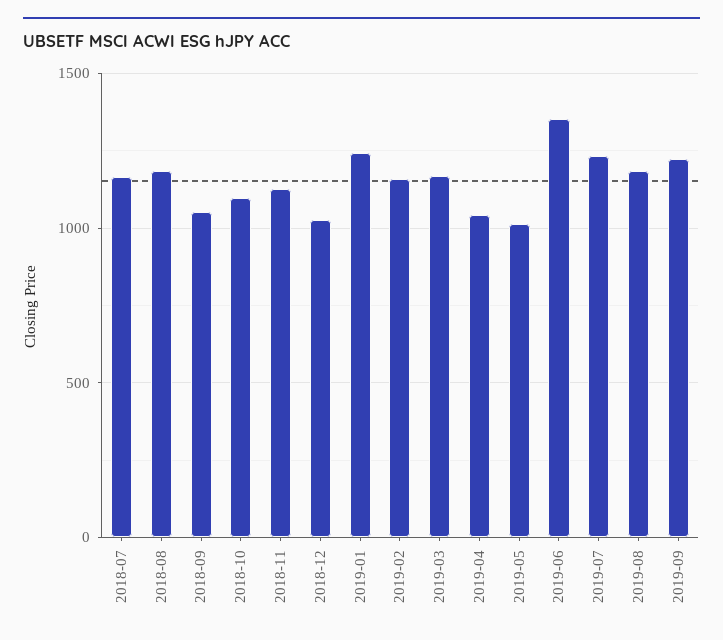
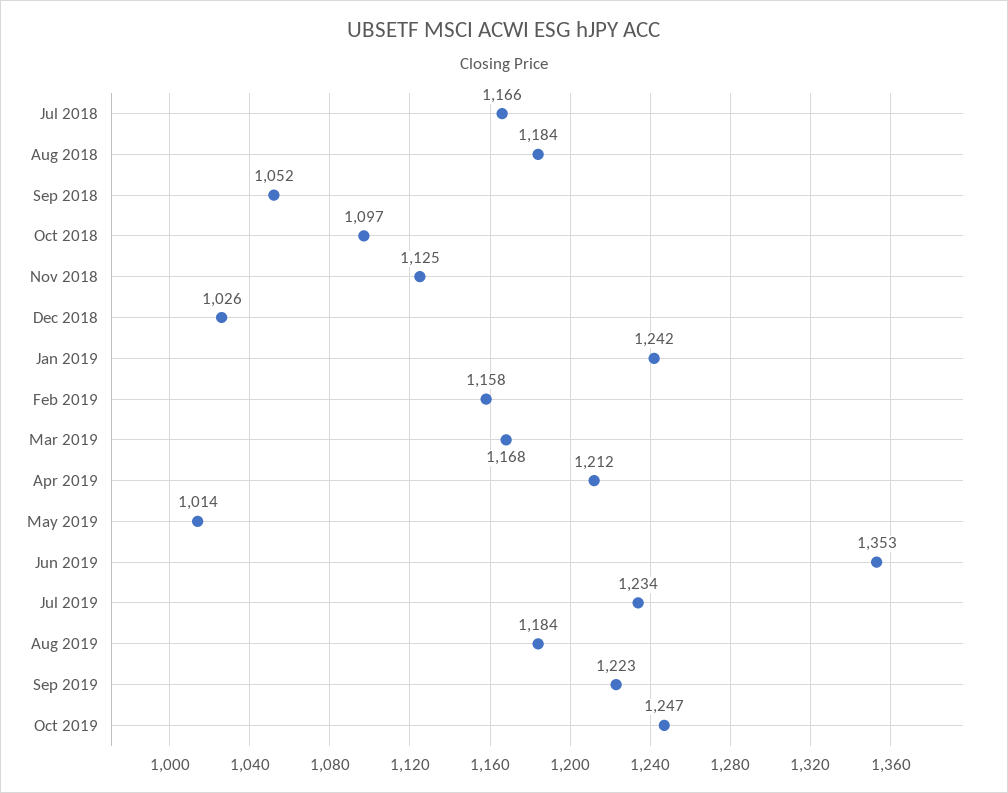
2019-04: 1050 -> 1212
Oct 2019: none -> 1247

